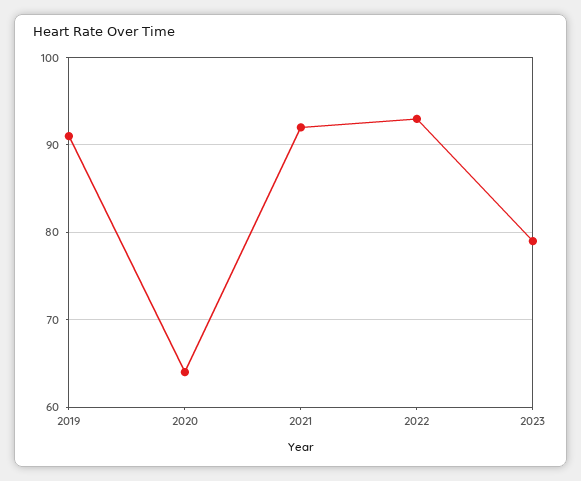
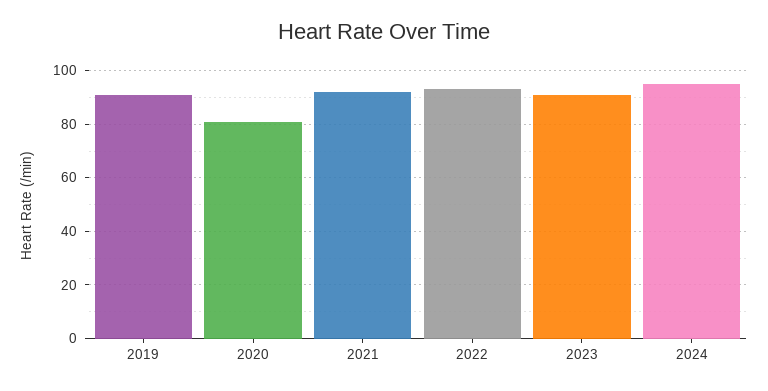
2020: 64 -> 80
2023: 79 -> 90
2024: none -> 95

